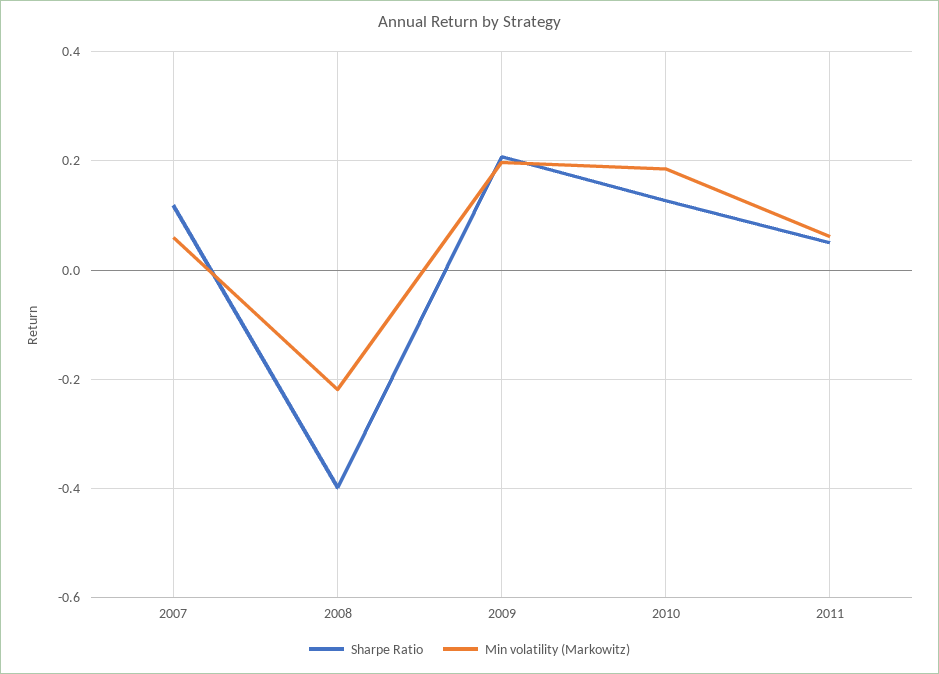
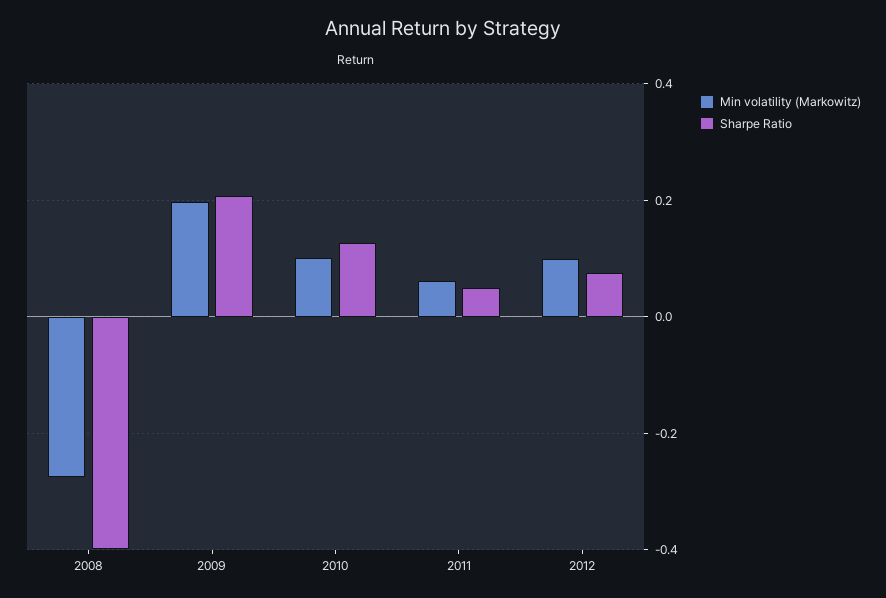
Sharpe Ratio, 2007: 0.12 -> none
Min volatility (Markowitz), 2007: 0.06 -> none
Min volatility (Markowitz), 2008: -0.22 -> -0.28
Min volatility (Markowitz), 2010: 0.18 -> 0.1
Min volatility (Markowitz), 2012: none -> 0.1
Sharpe Ratio, 2012: none -> 0.08

